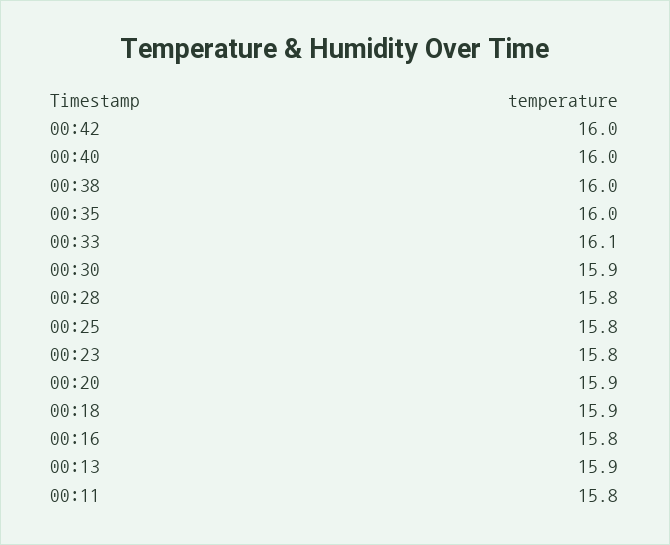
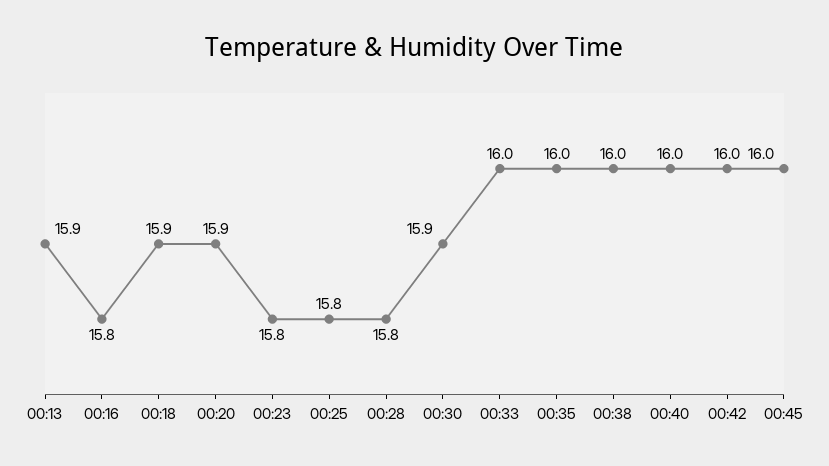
00:33: 16.1 -> 16
00:11: 15.8 -> none
00:45: none -> 16

